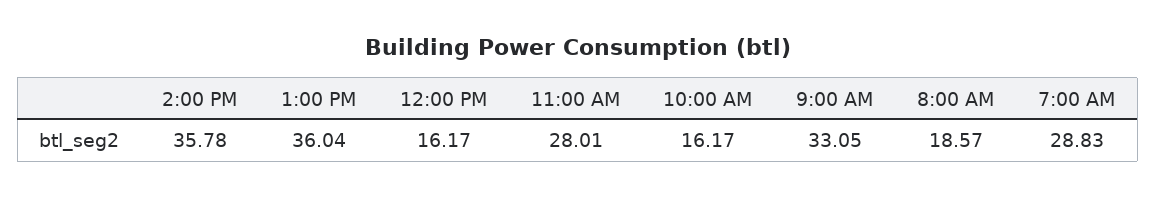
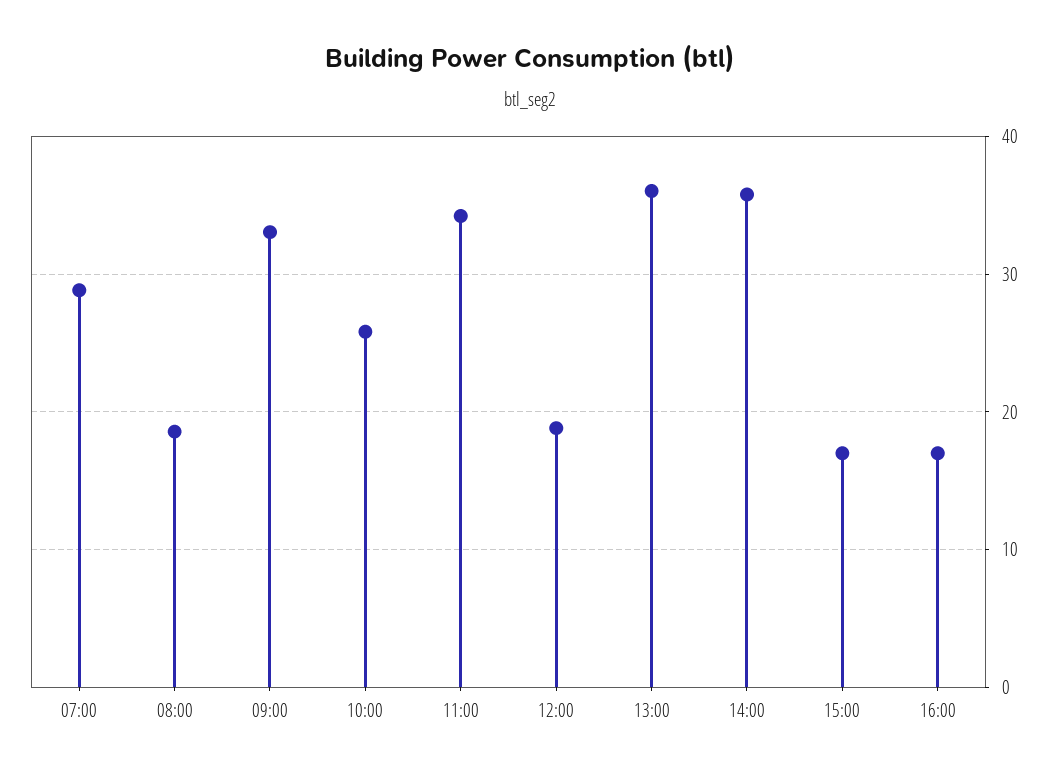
12:00 PM: 16.17 -> 19
11:00 AM: 28.01 -> 34
10:00 AM: 16.17 -> 26
15:00: none -> 17
16:00: none -> 17

